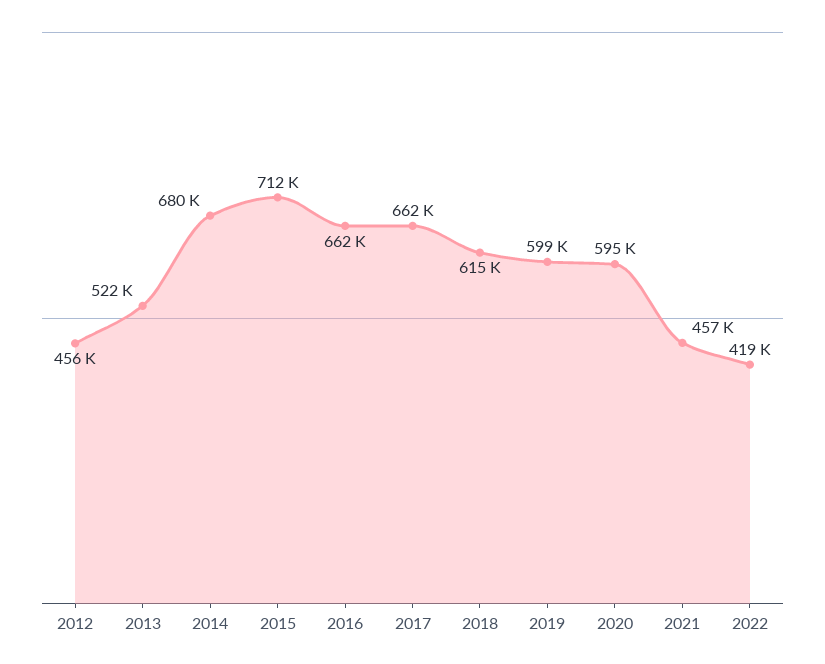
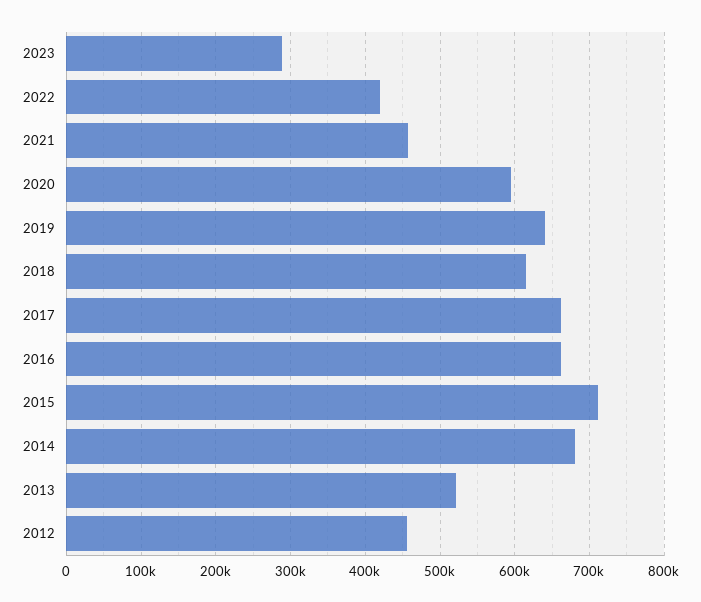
2019: 599000 -> 640000
2023: none -> 290000

